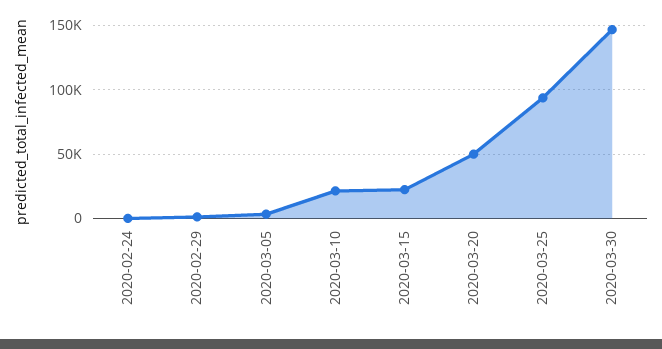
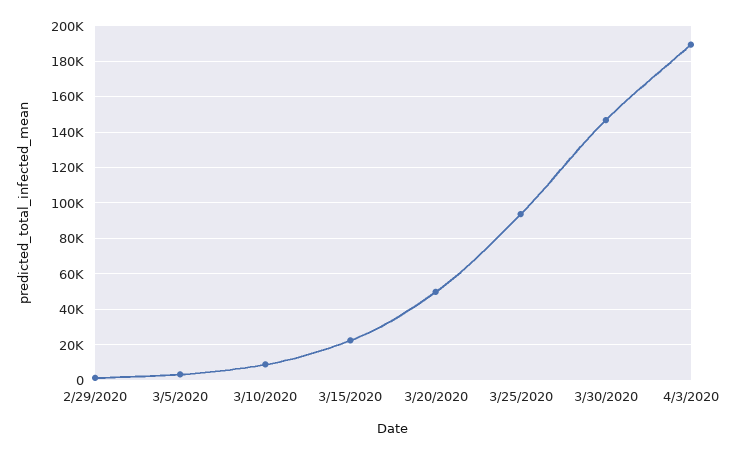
2020-02-24: 0 -> none
2020-03-10: 20000 -> 10000
4/3/2020: none -> 190000

